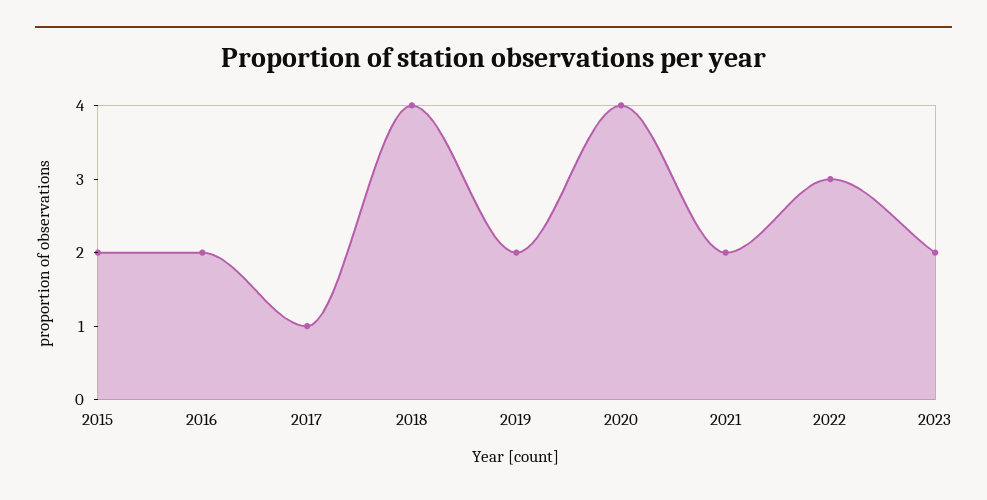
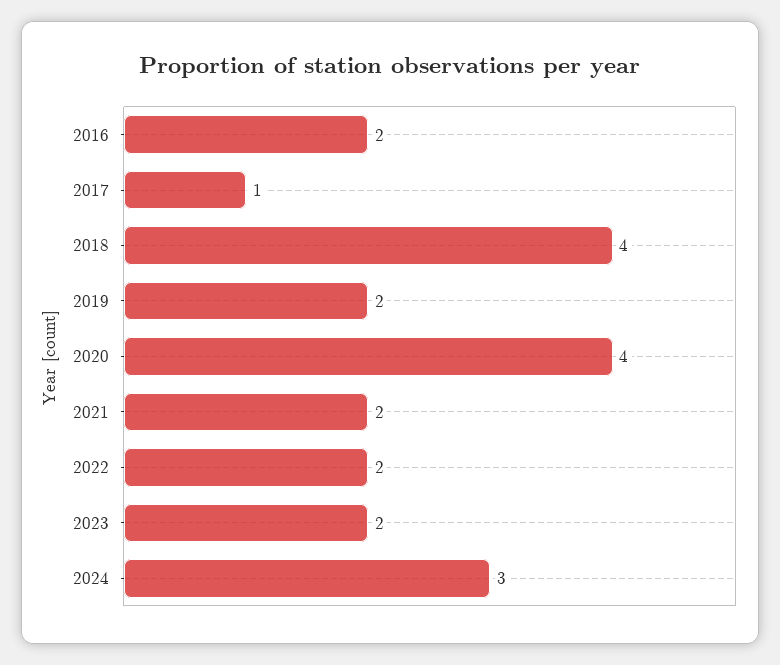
2015: 2 -> none
2022: 3 -> 2
2024: none -> 3

